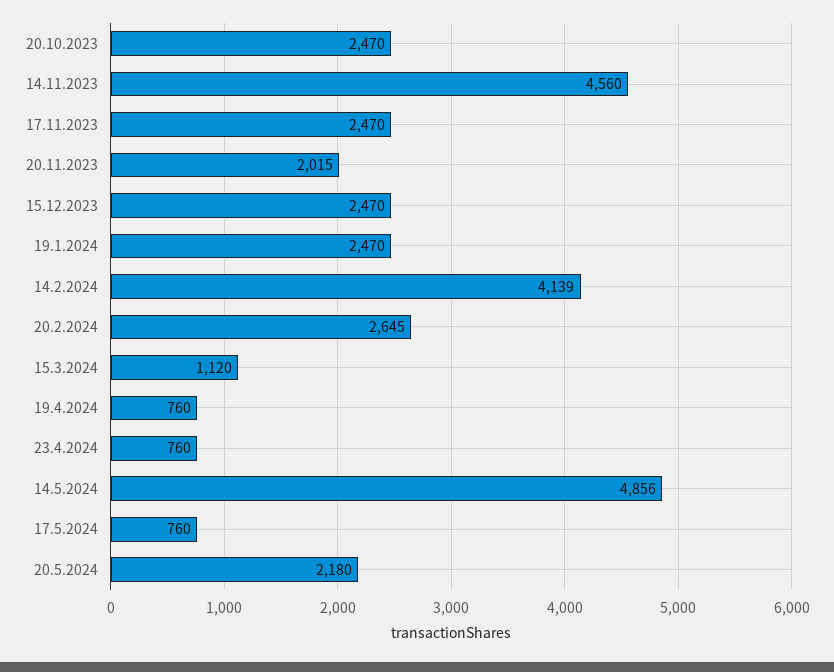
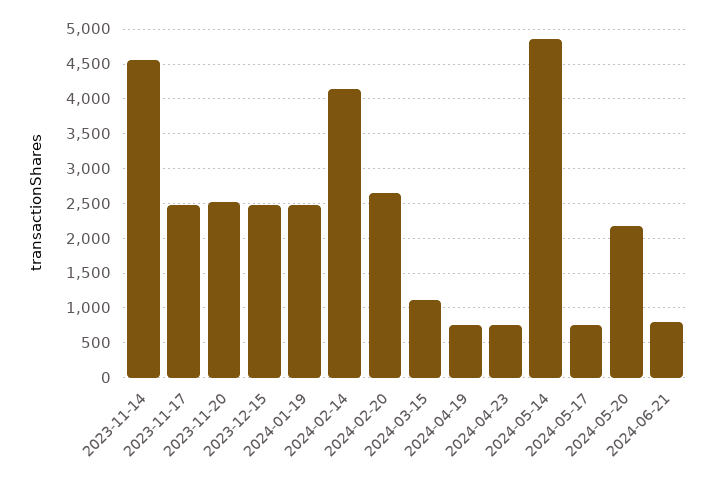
20.10.2023: 2470 -> none
20.11.2023: 2015 -> 2500
2024-06-21: none -> 800

